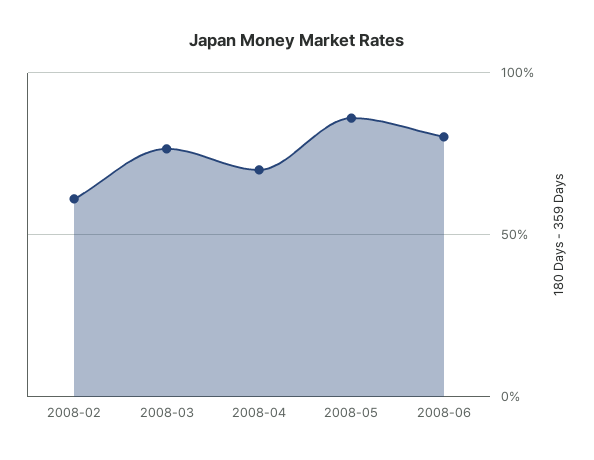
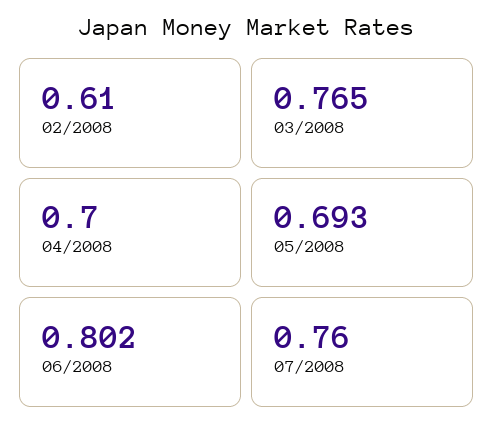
2008-05: 0.85 -> 0.693
07/2008: none -> 0.76

